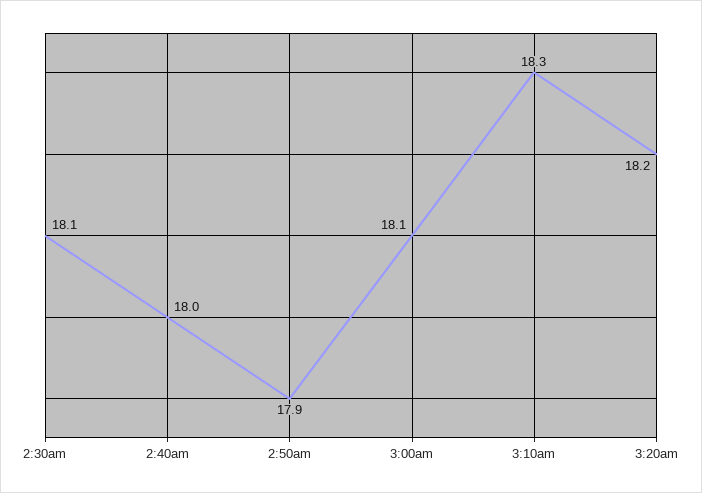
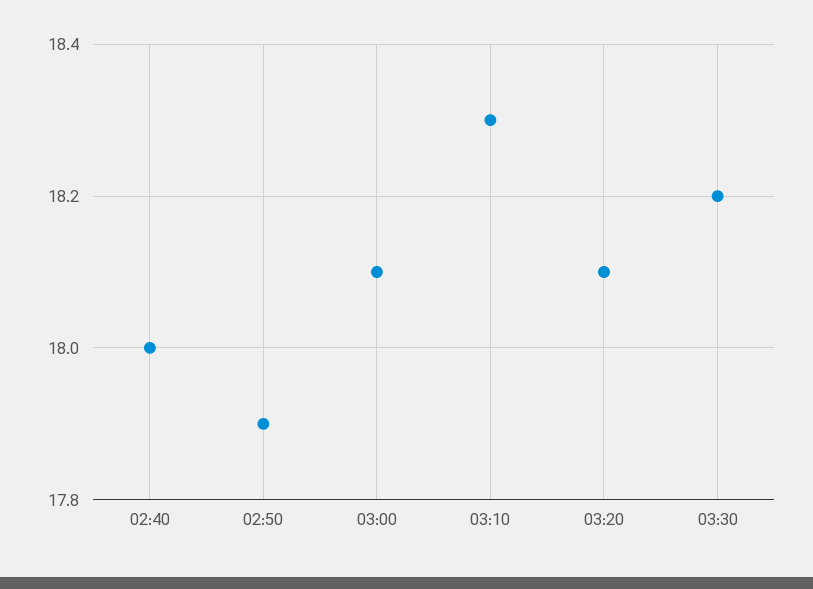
2:30am: 18.1 -> none
3:20am: 18.2 -> 18.1
03:30: none -> 18.2

